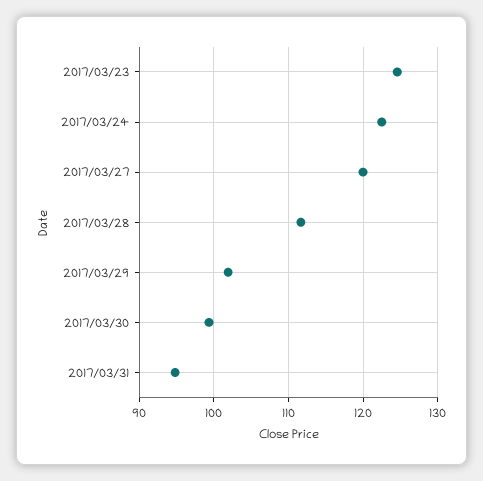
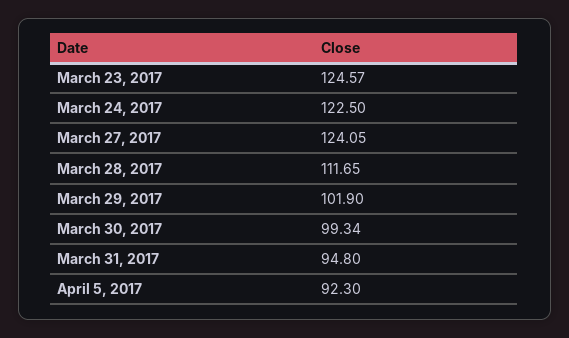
2017/03/27: 120 -> 124.05
April 5, 2017: none -> 92.3

